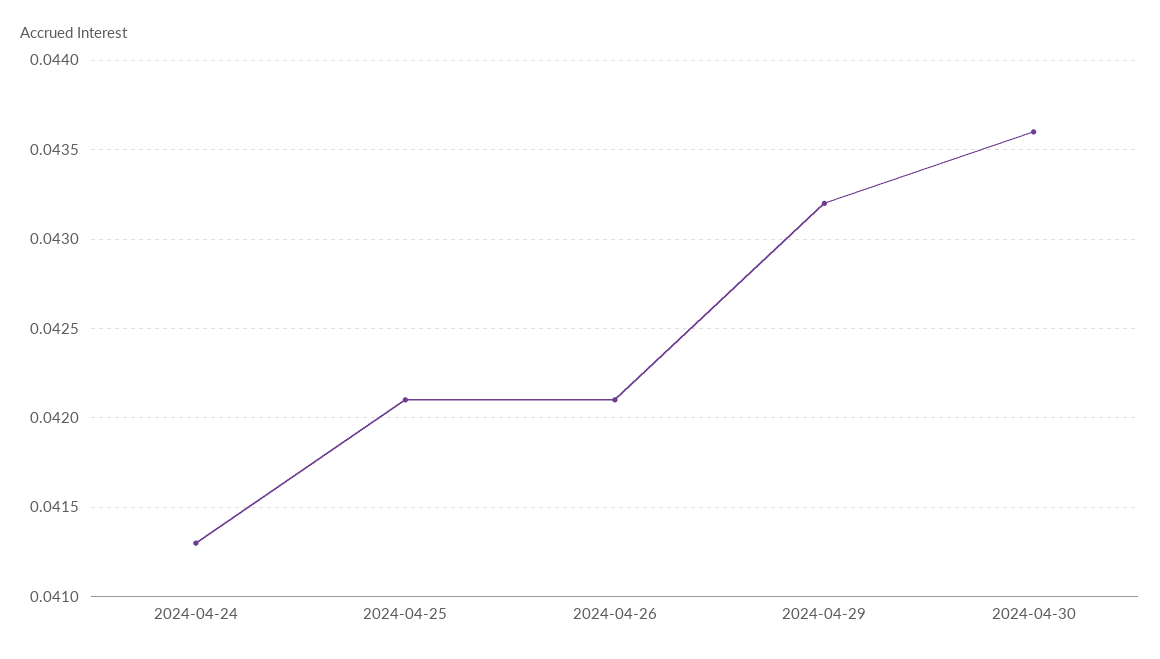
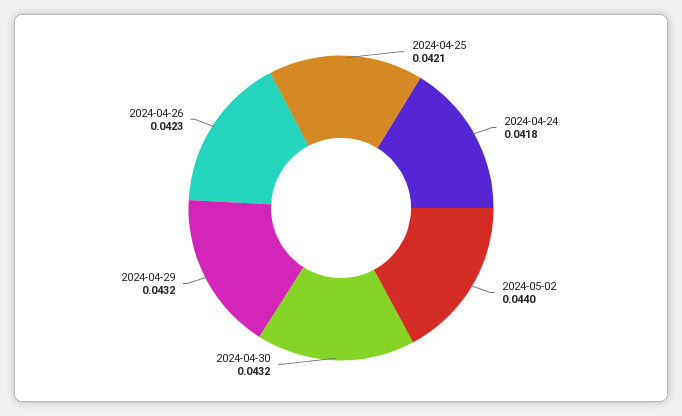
2024-04-24: 0.0413 -> 0.0418
2024-04-26: 0.0421 -> 0.0423
2024-04-30: 0.0436 -> 0.0432
2024-05-02: none -> 0.044

